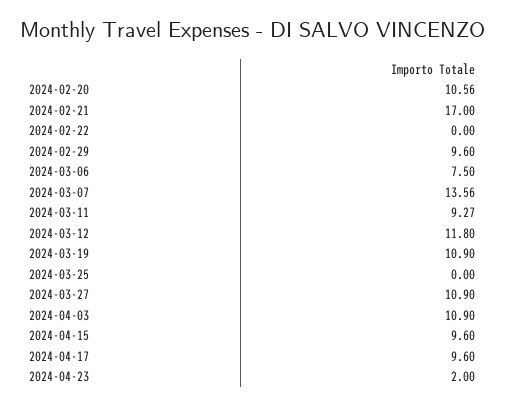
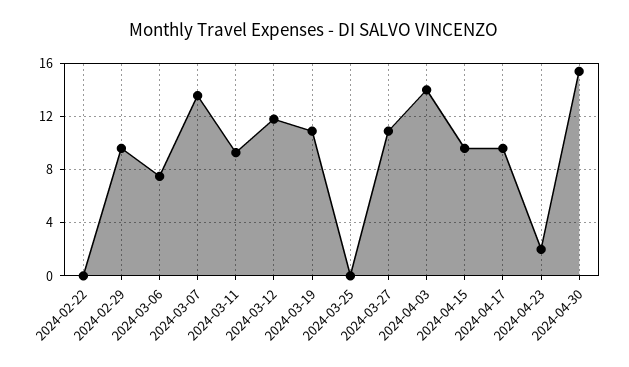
2024-02-20: 10.56 -> none
2024-02-21: 17 -> none
2024-04-03: 10.9 -> 14
2024-04-30: none -> 15.5

